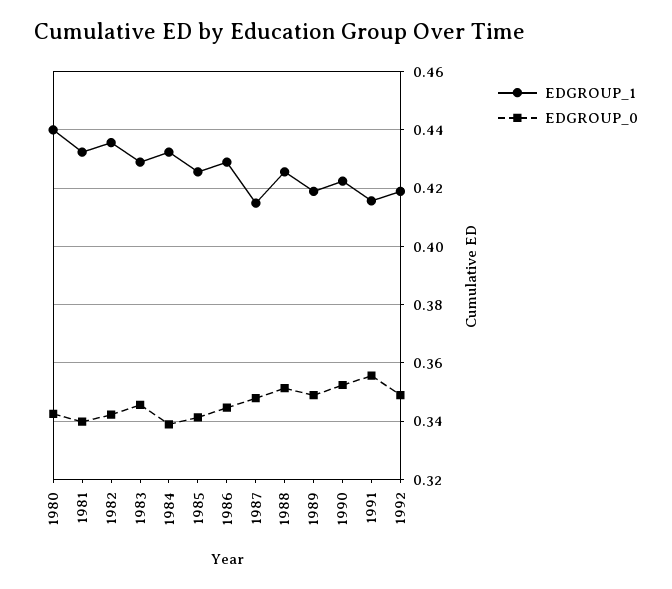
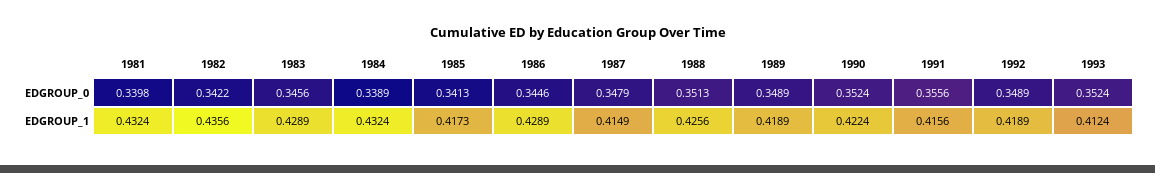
EDGROUP_1, 1980: 0.44 -> none
EDGROUP_0, 1980: 0.3425 -> none
EDGROUP_1, 1985: 0.425 -> 0.4173
EDGROUP_0, 1993: none -> 0.3524
EDGROUP_1, 1993: none -> 0.4124

